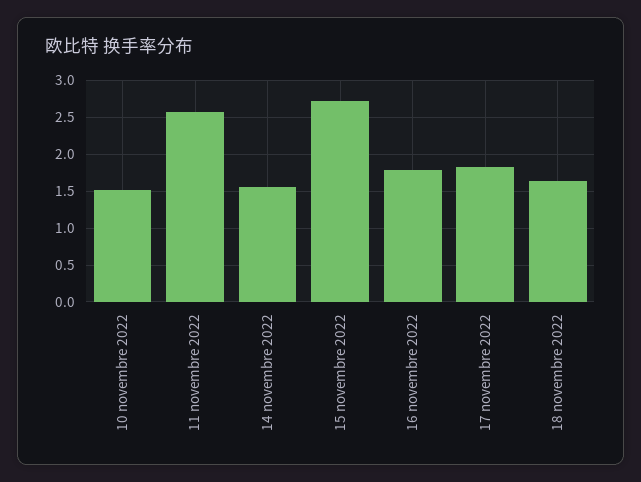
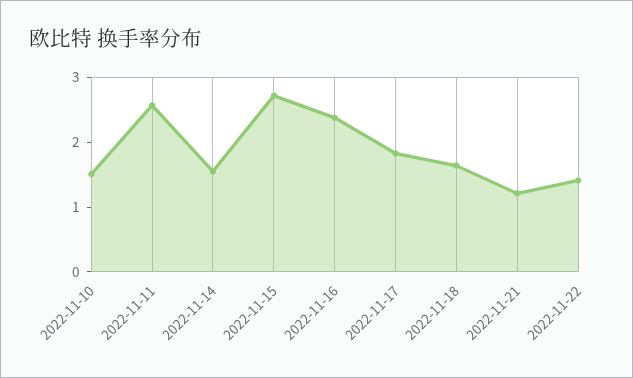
16 novembre 2022: 1.8 -> 2.4
2022-11-21: none -> 1.2
2022-11-22: none -> 1.4

